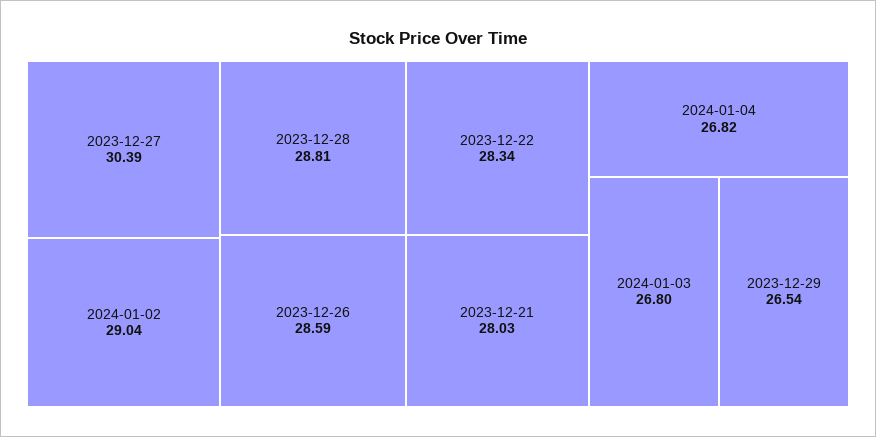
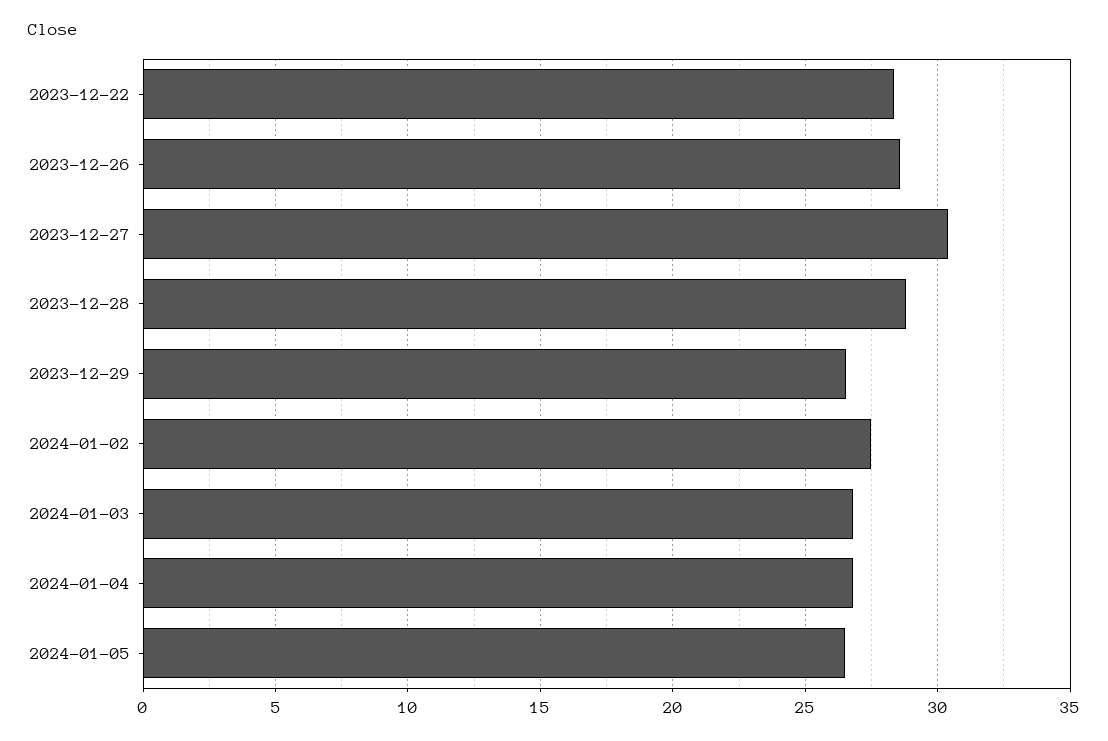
2024-01-02: 29.04 -> 27.5
2023-12-21: 28.03 -> none
2024-01-05: none -> 26.5

